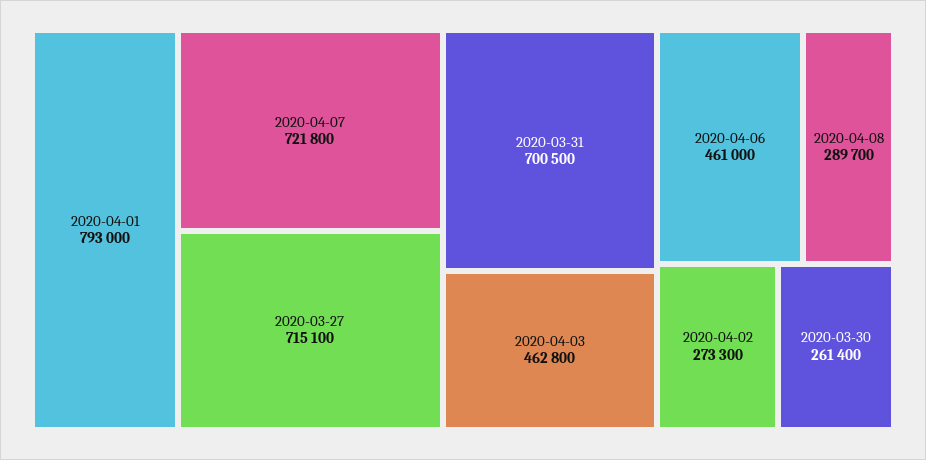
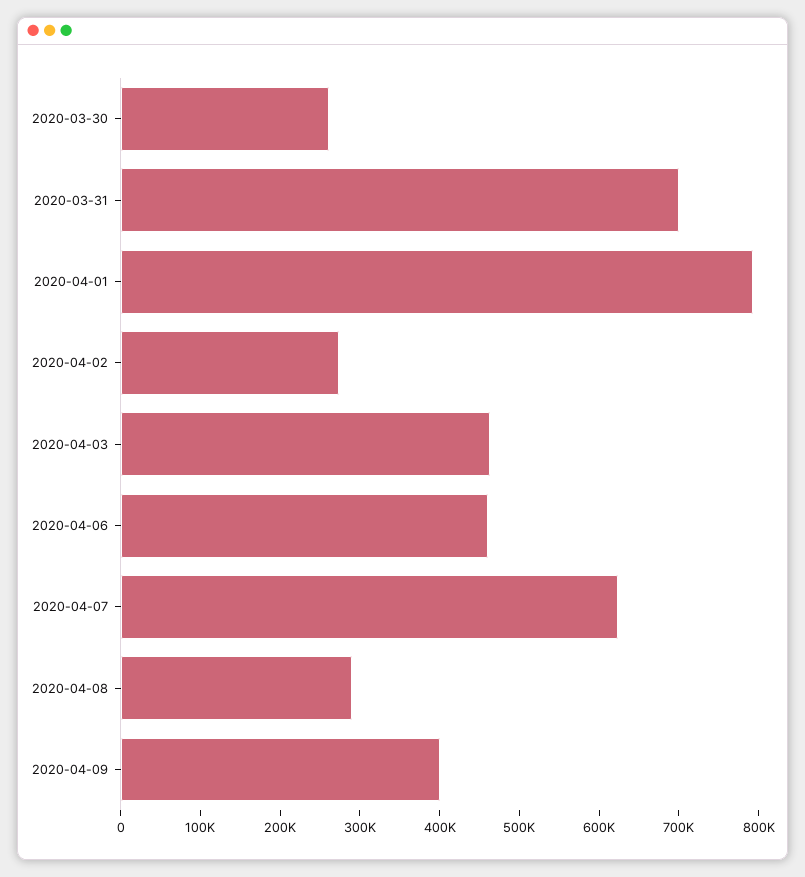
2020-04-07: 721800 -> 620000
2020-03-27: 715100 -> none
2020-04-09: none -> 400000

